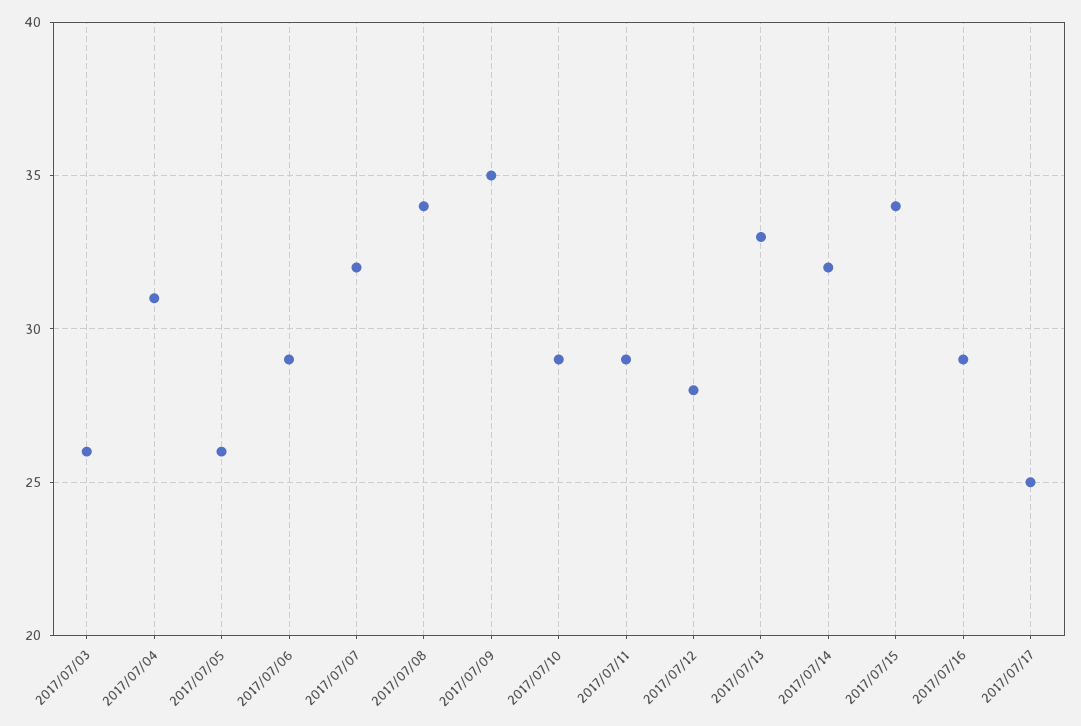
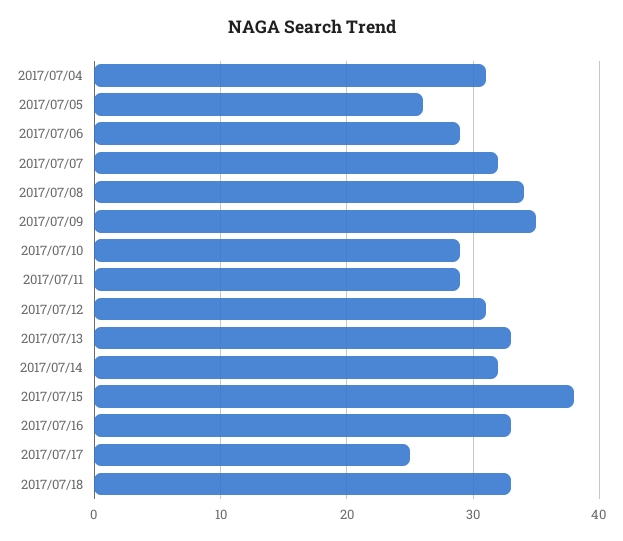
2017/07/03: 26 -> none
2017/07/12: 28 -> 31
2017/07/15: 34 -> 38
2017/07/16: 29 -> 33
2017/07/18: none -> 33

